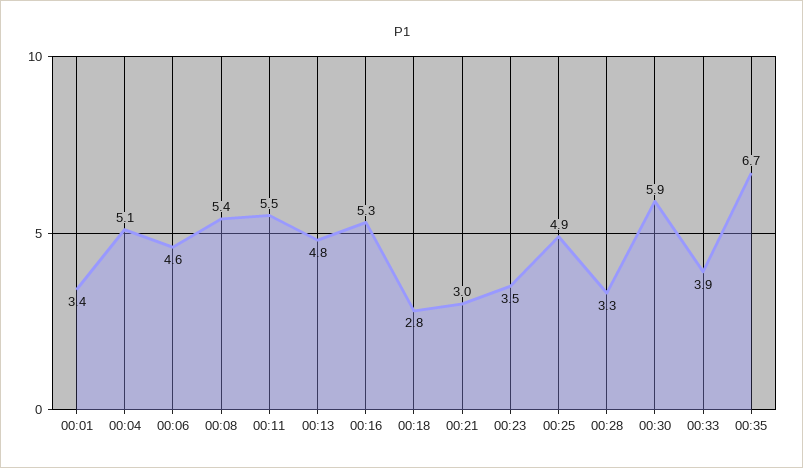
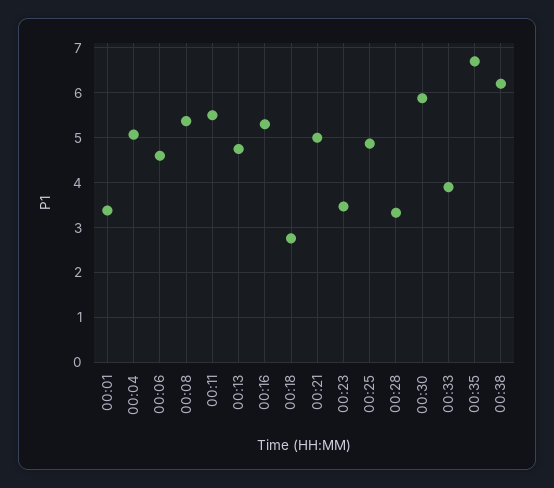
00:21: 3 -> 5
00:38: none -> 6.2

